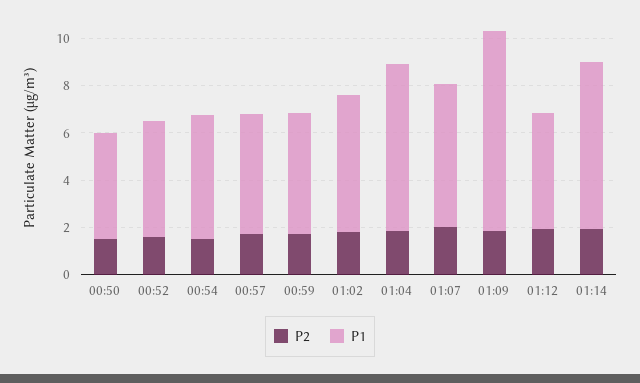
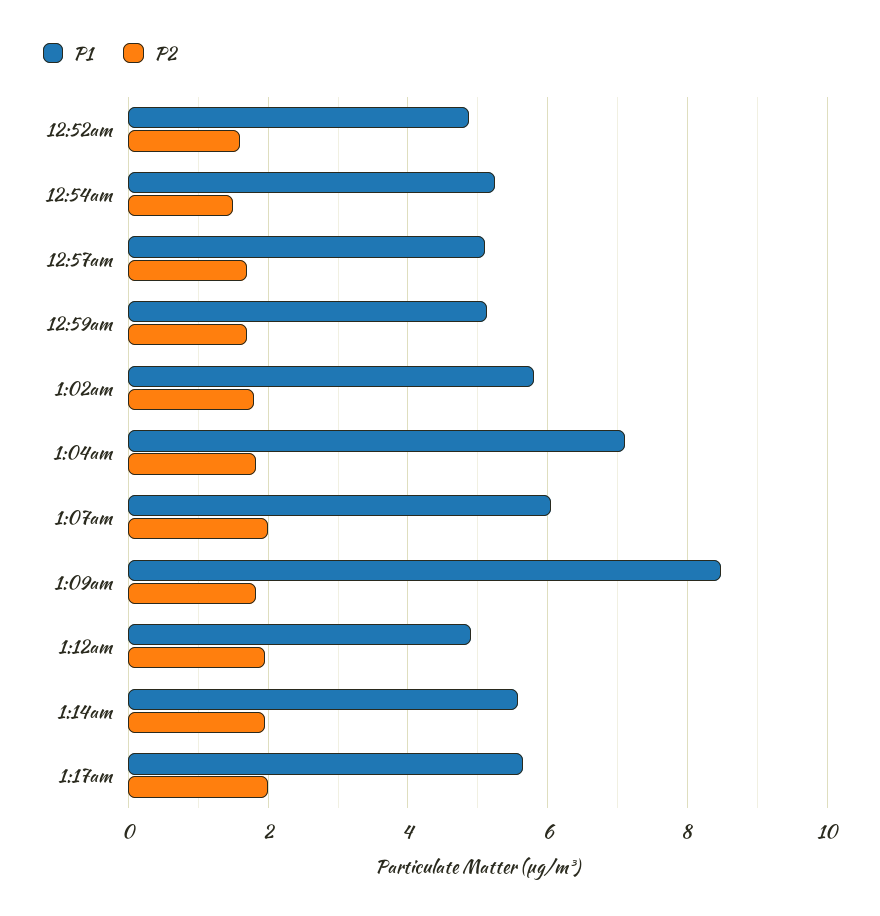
P2, 00:50: 1.5 -> none
P1, 00:50: 4.5 -> none
P1, 01:14: 7 -> 5.6
P1, 1:17am: none -> 5.6
P2, 1:17am: none -> 2

